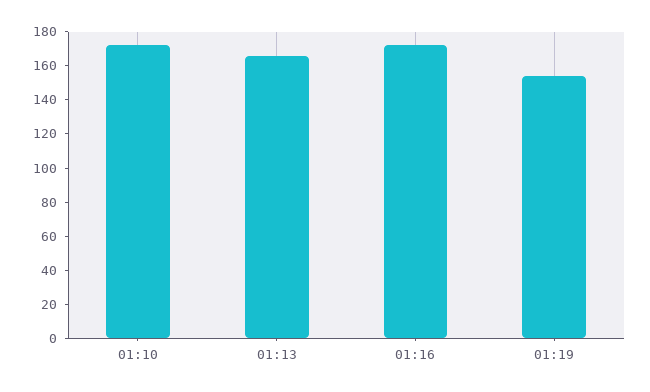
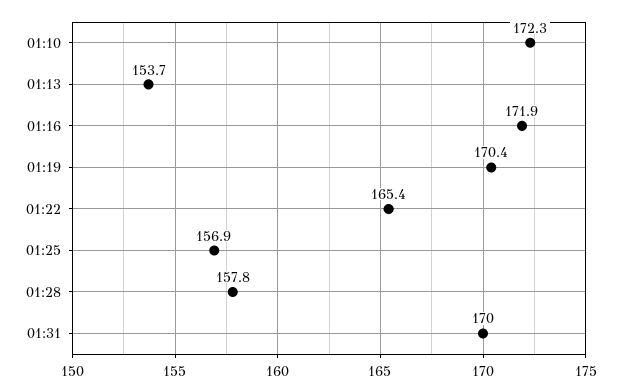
01:13: 165 -> 153.7
01:19: 155 -> 170.4
01:22: none -> 165.4
01:25: none -> 156.9
01:28: none -> 157.8
01:31: none -> 170

